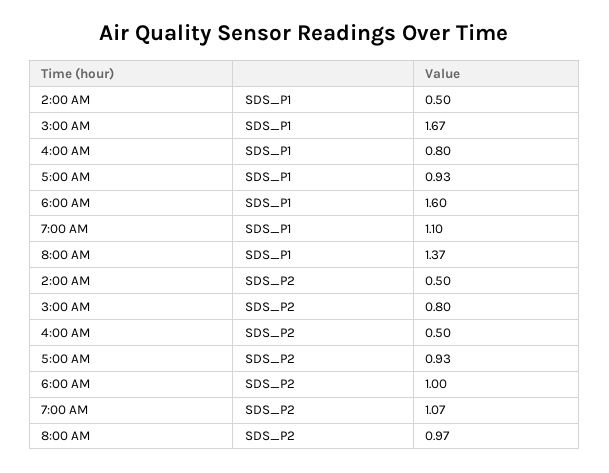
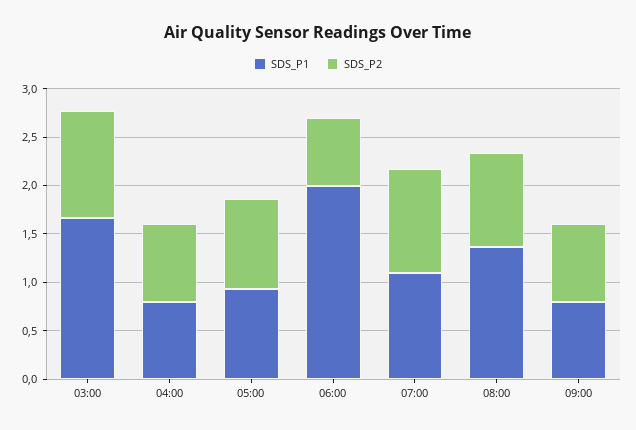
SDS_P1, 2:00 AM: 0.5 -> none
SDS_P1, 6:00 AM: 1.6 -> 2
SDS_P2, 2:00 AM: 0.5 -> none
SDS_P2, 3:00 AM: 0.8 -> 1.1
SDS_P2, 4:00 AM: 0.5 -> 0.8
SDS_P2, 6:00 AM: 1 -> 0.7
SDS_P1, 09:00: none -> 0.8
SDS_P2, 09:00: none -> 0.8

